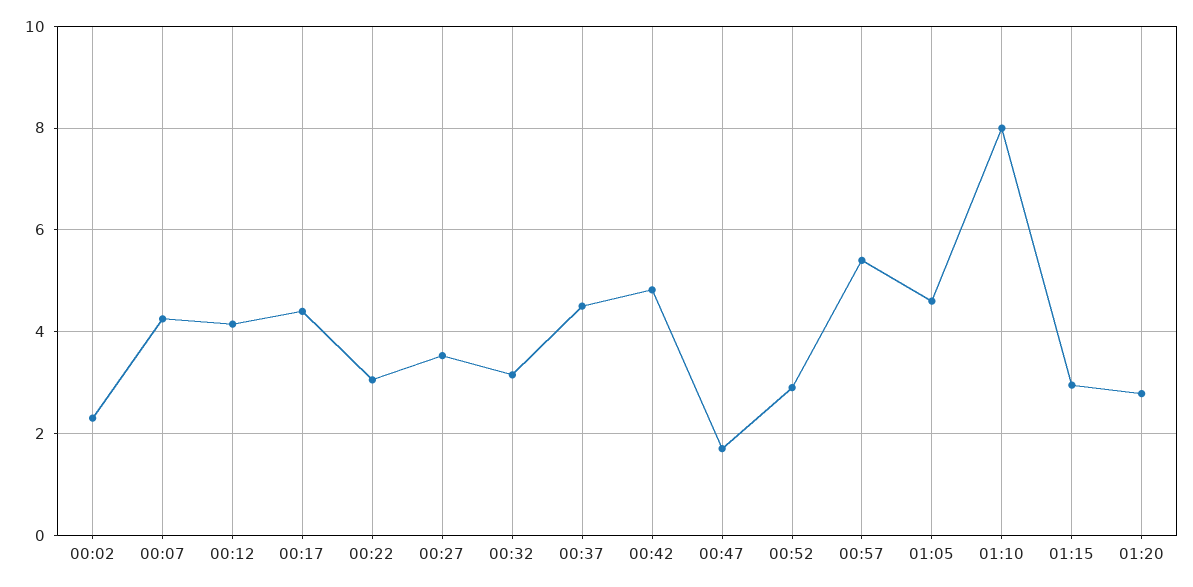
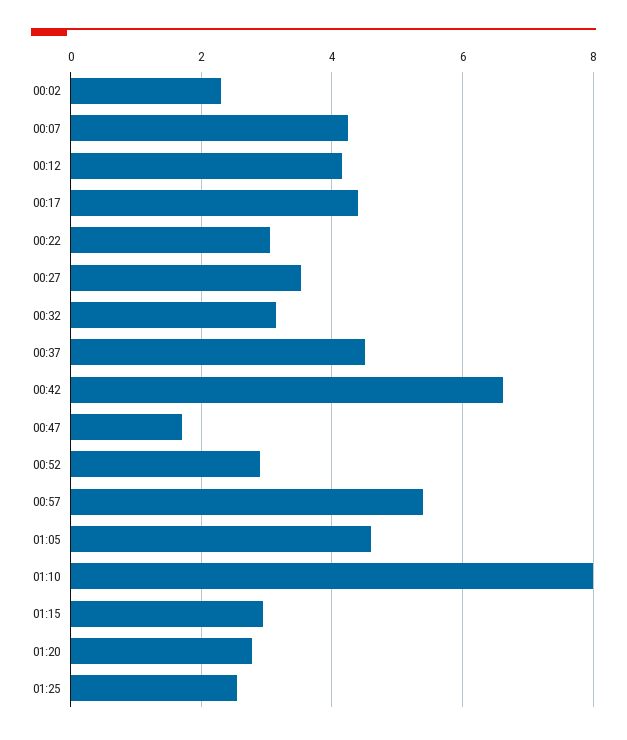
00:42: 4.8 -> 6.6
01:25: none -> 2.6

